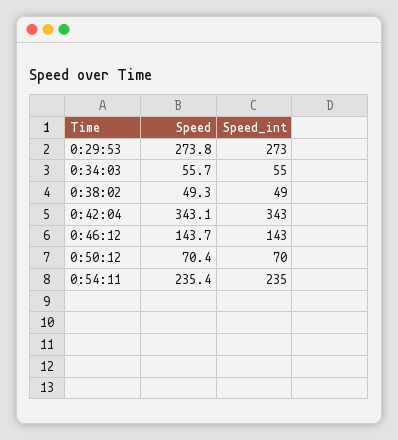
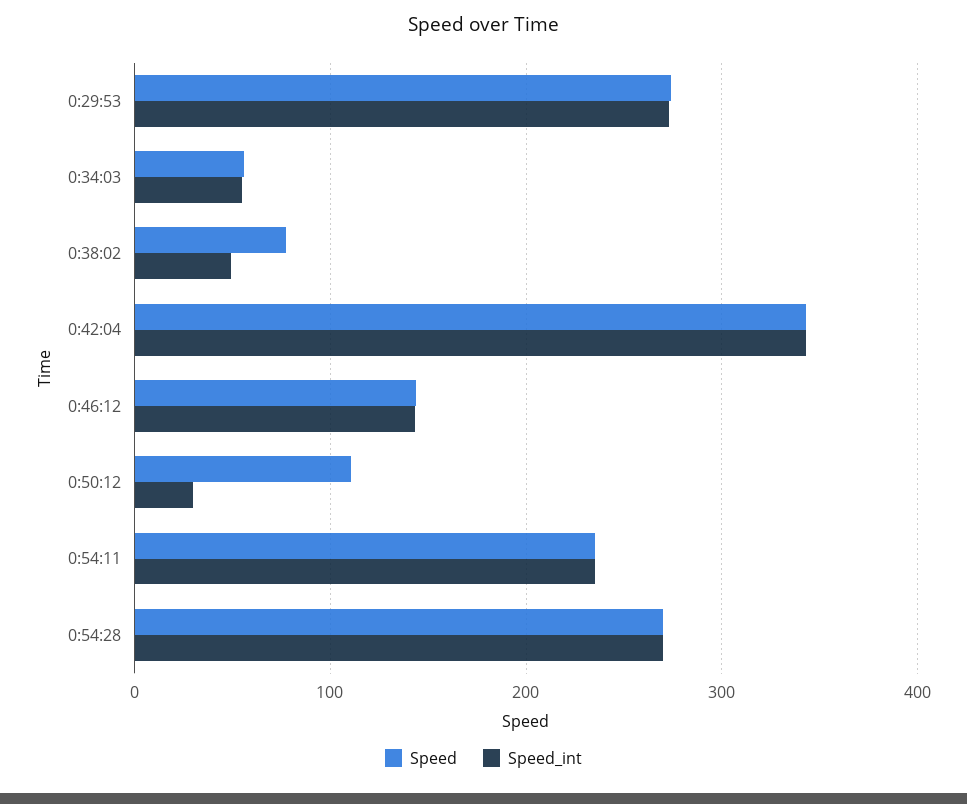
Speed, 0:38:02: 49.3 -> 80
Speed, 0:50:12: 70.4 -> 110
Speed_int, 0:50:12: 70 -> 30
Speed, 0:54:28: none -> 270
Speed_int, 0:54:28: none -> 270

